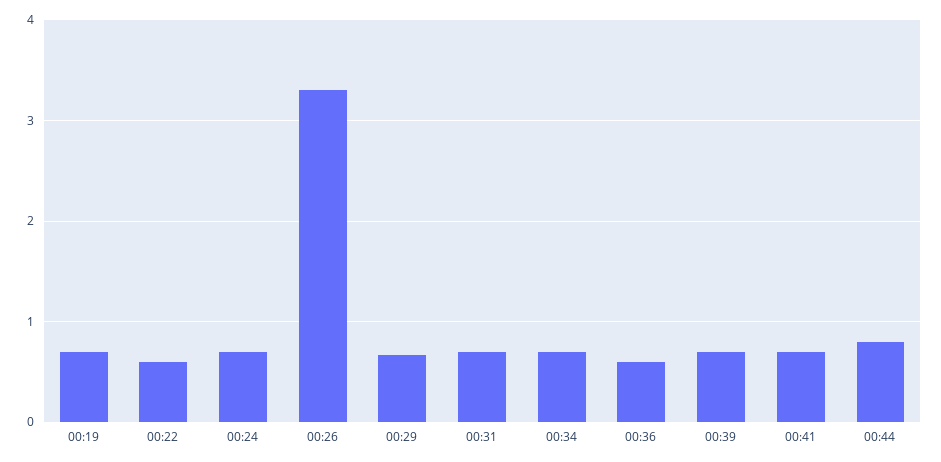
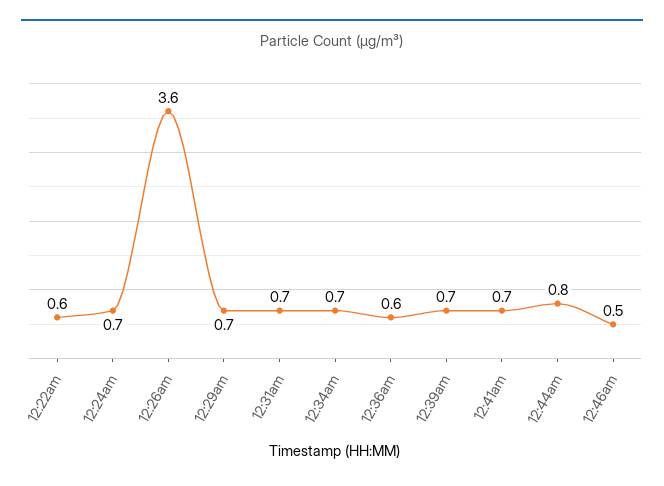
00:19: 0.7 -> none
00:26: 3.3 -> 3.6
12:46am: none -> 0.5

